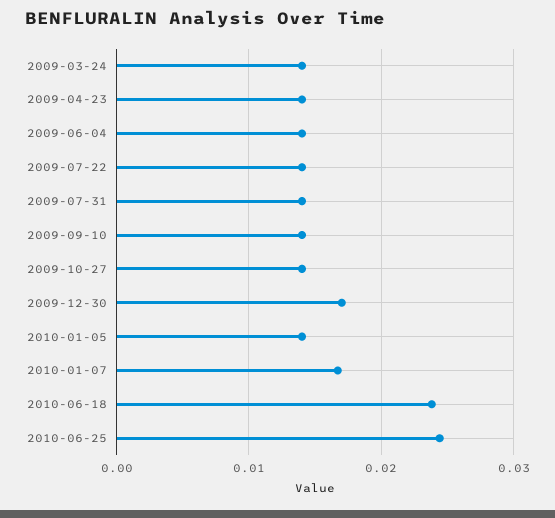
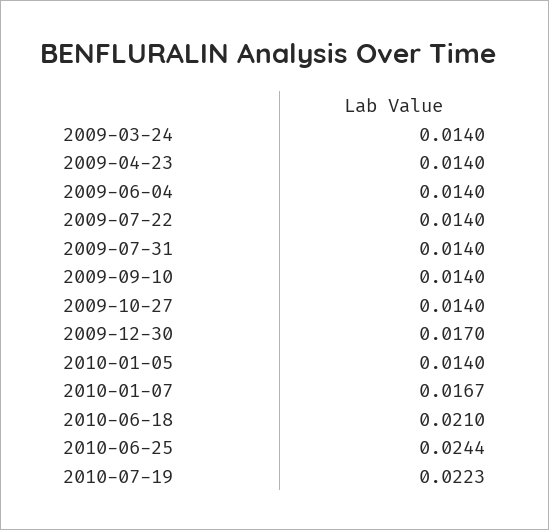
2010-06-18: 0.024 -> 0.021
2010-07-19: none -> 0.0223

